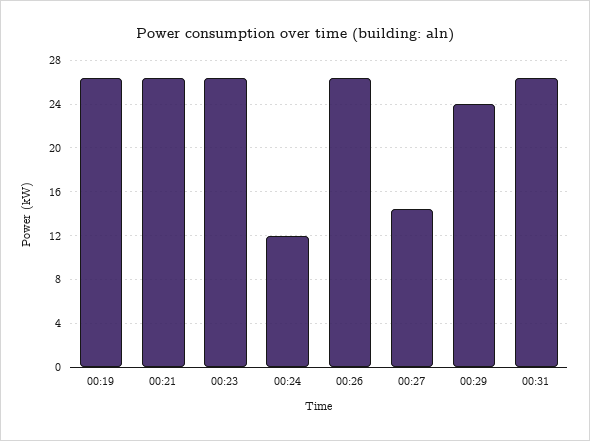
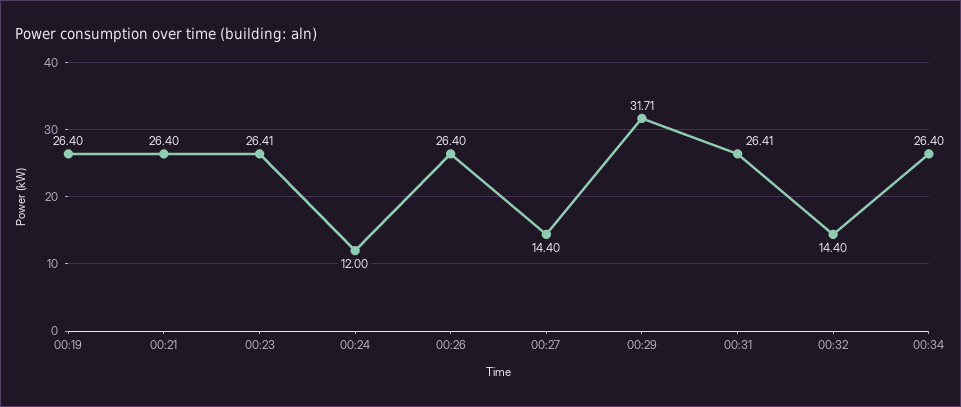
00:29: 24 -> 31.71
00:32: none -> 14.4
00:34: none -> 26.4

